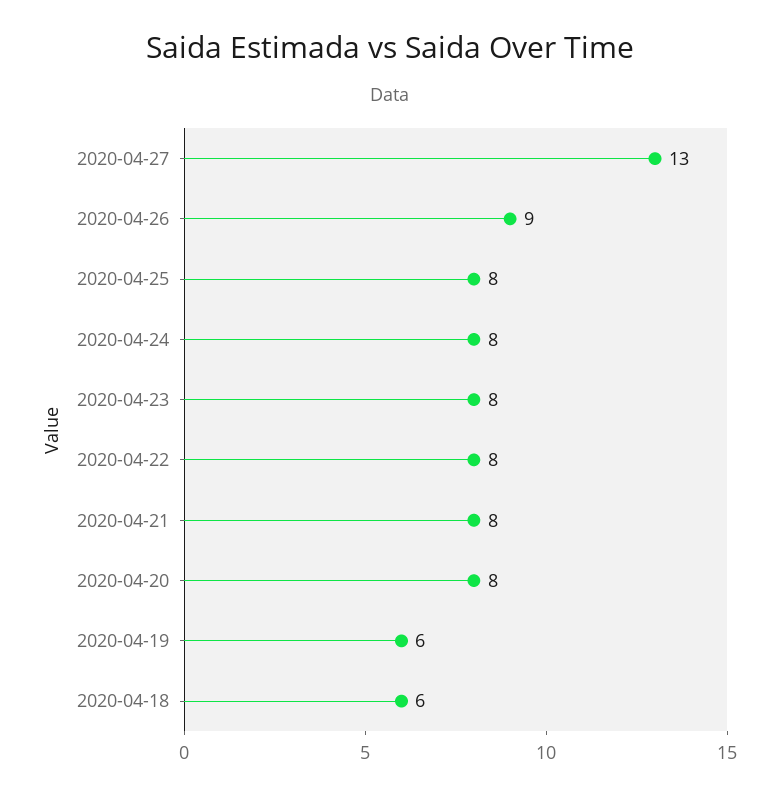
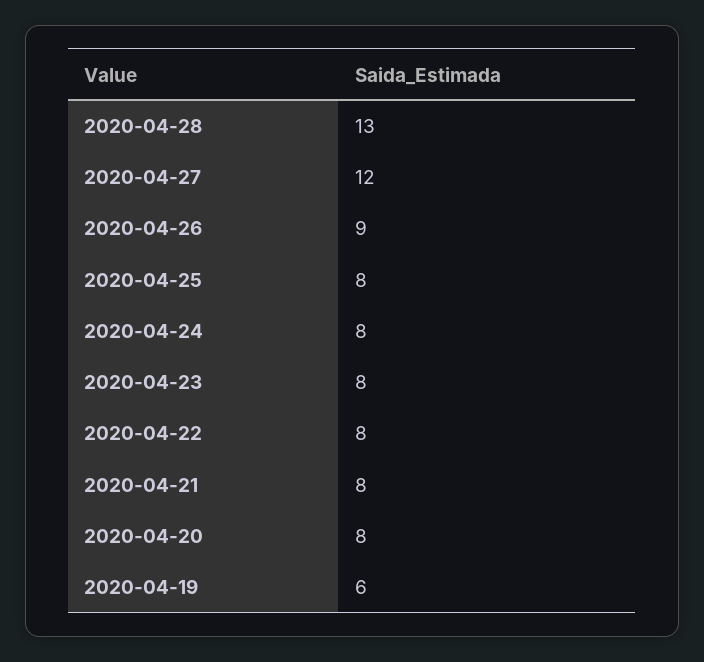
2020-04-27: 13 -> 12
2020-04-18: 6 -> none
2020-04-28: none -> 13

